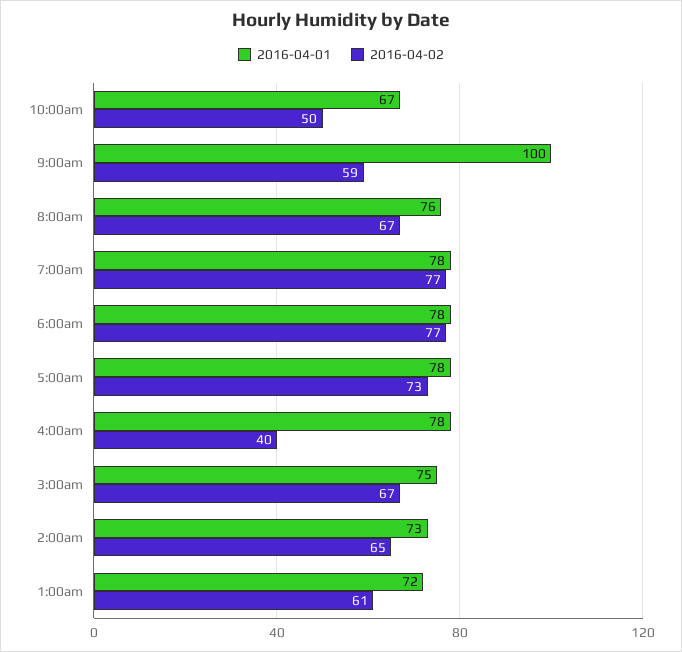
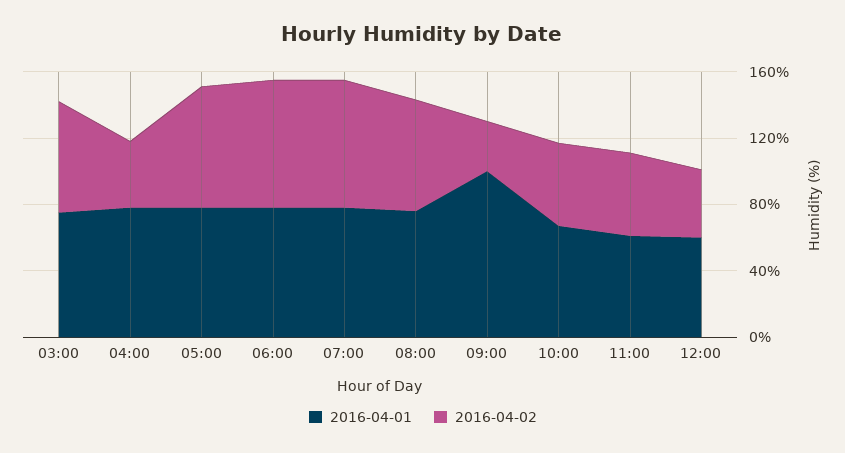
2016-04-02, 9:00am: 59 -> 30
2016-04-01, 2:00am: 73 -> none
2016-04-02, 2:00am: 65 -> none
2016-04-01, 1:00am: 72 -> none
2016-04-02, 1:00am: 61 -> none
2016-04-01, 11:00: none -> 60
2016-04-02, 11:00: none -> 50
2016-04-01, 12:00: none -> 60
2016-04-02, 12:00: none -> 40

